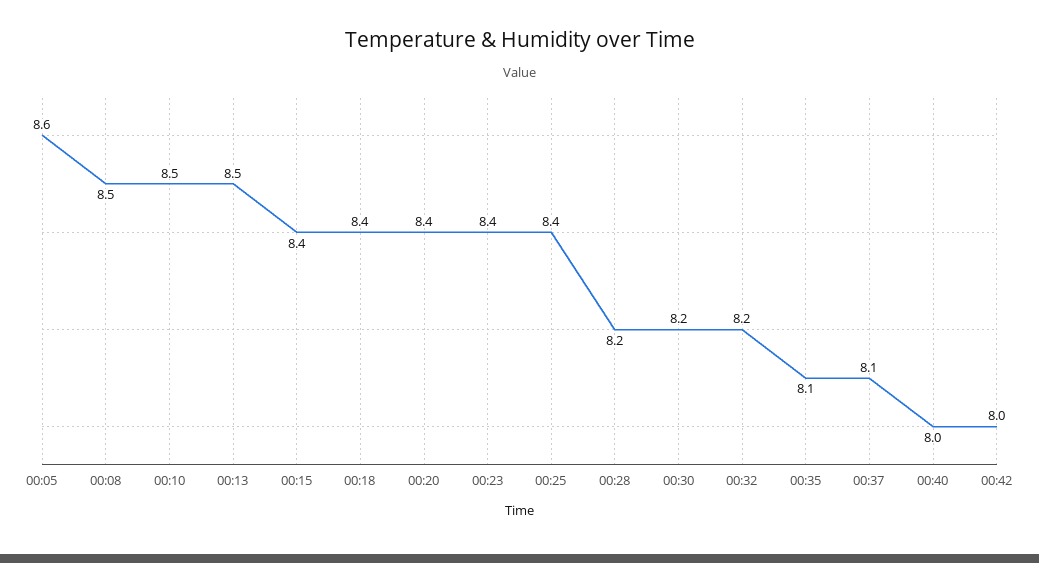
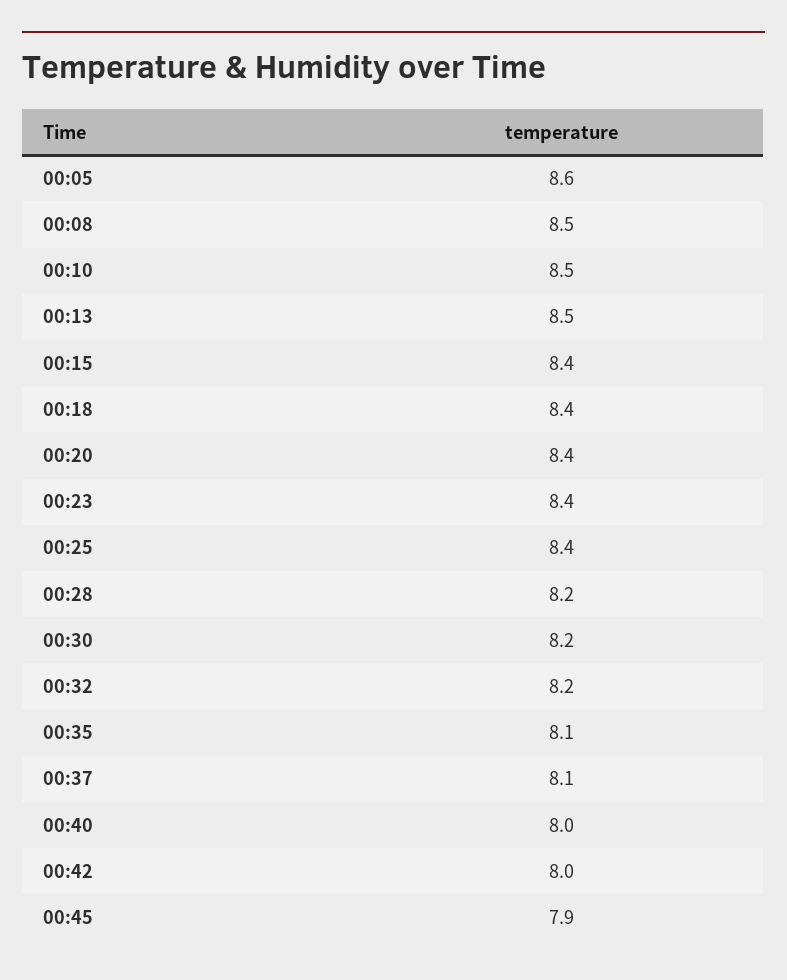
00:45: none -> 7.9

